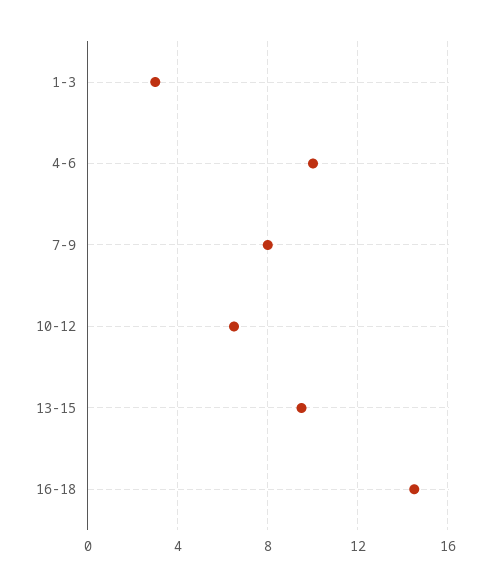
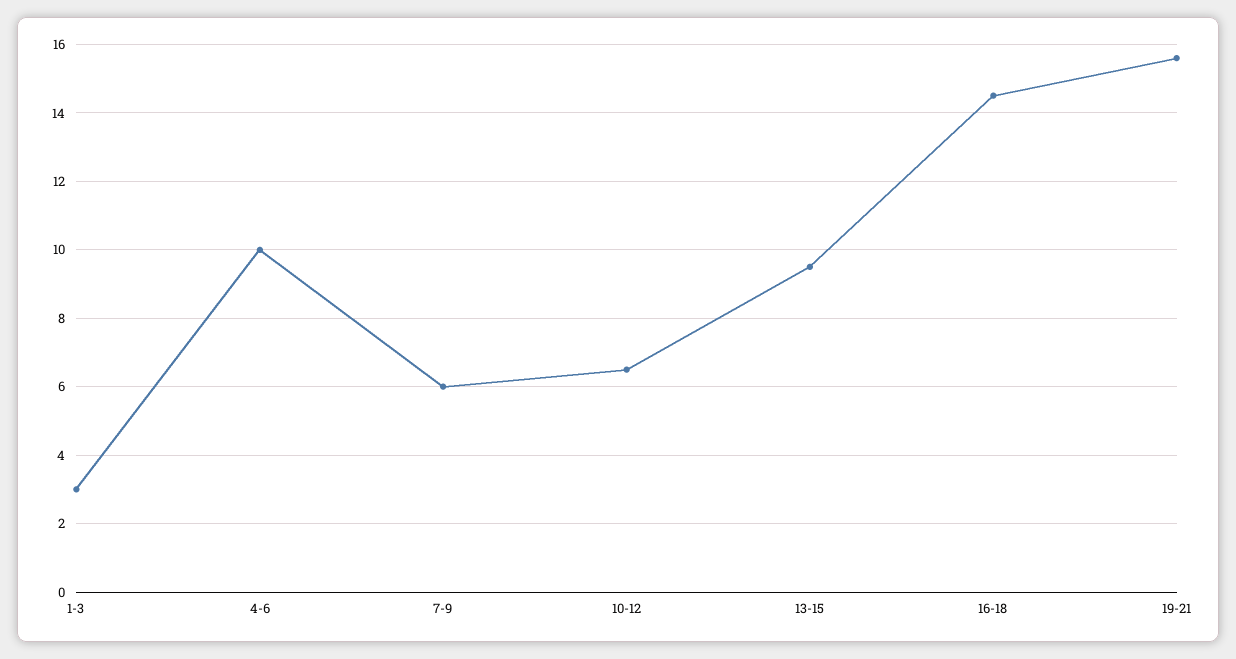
7-9: 8 -> 6
19-21: none -> 15.5

